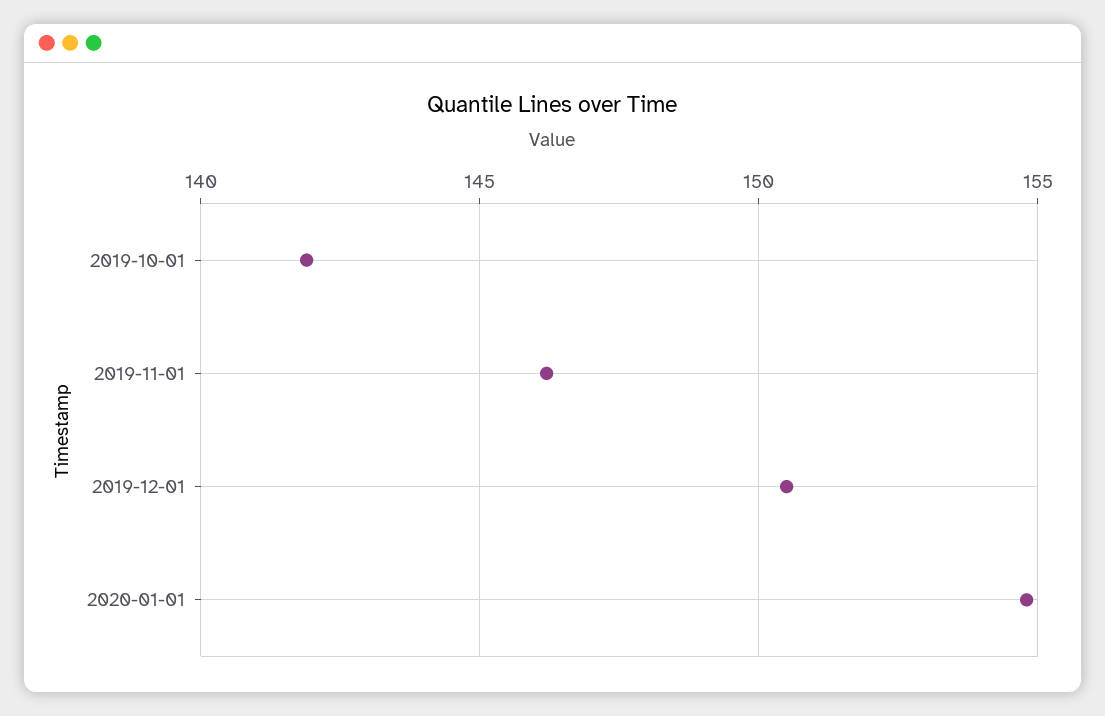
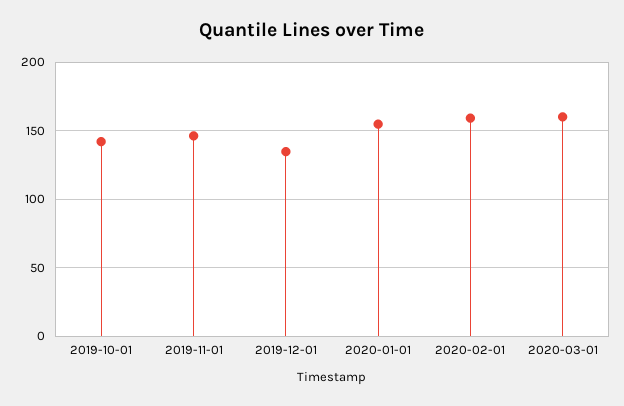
2019-12-01: 150.5 -> 135
2020-02-01: none -> 160
2020-03-01: none -> 160

